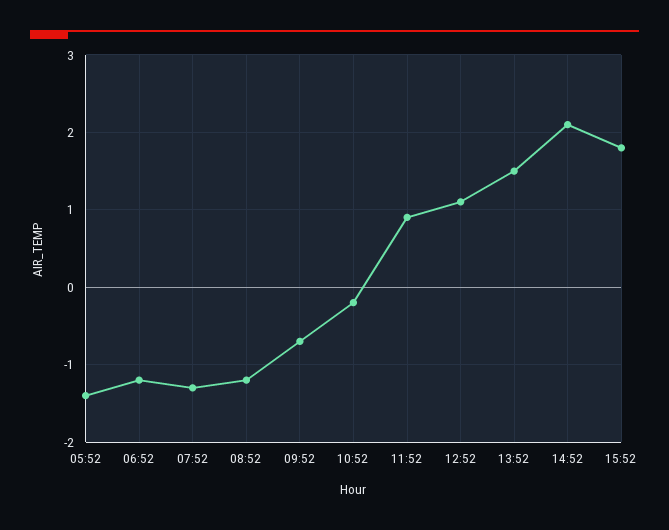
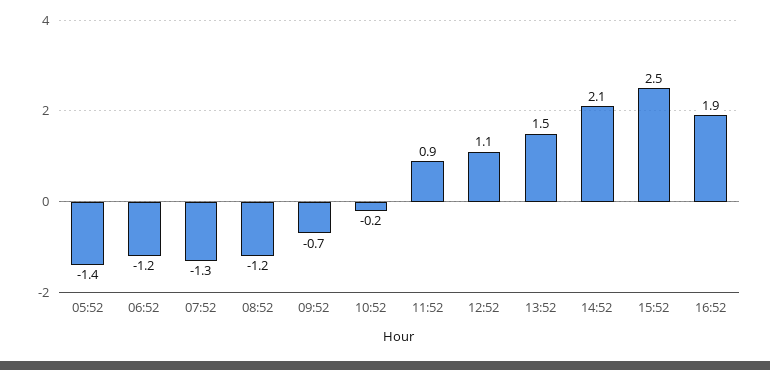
15:52: 1.8 -> 2.5
16:52: none -> 1.9

